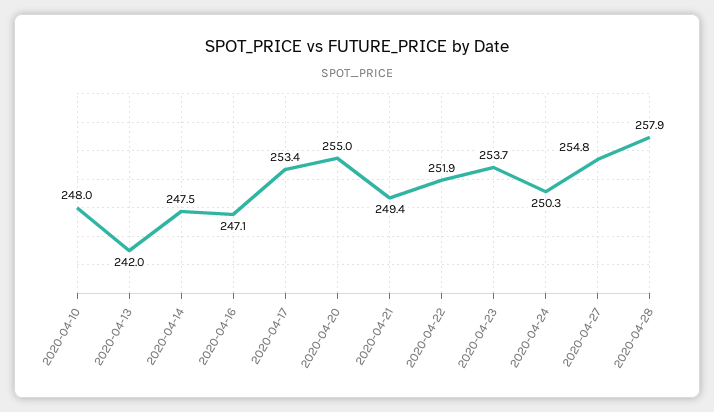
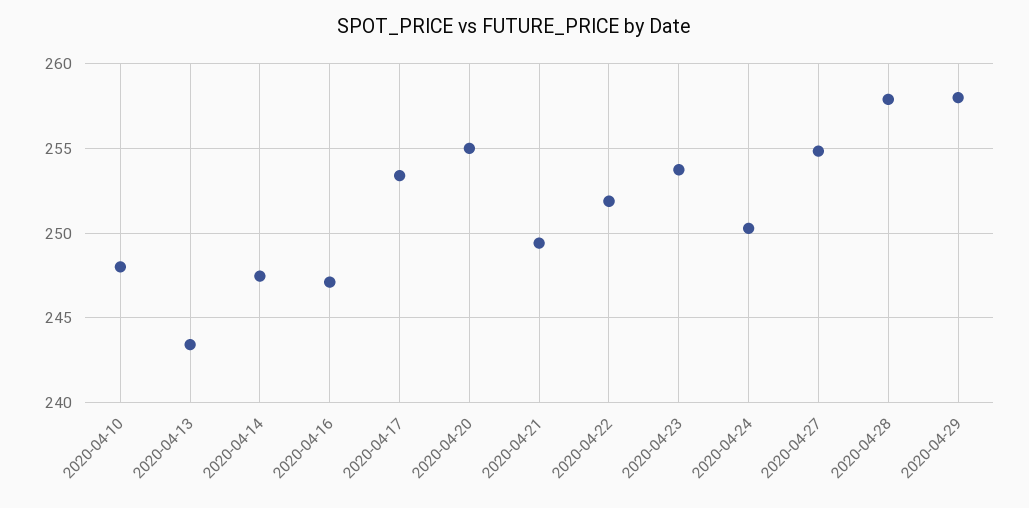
2020-04-13: 242 -> 243.5
2020-04-29: none -> 258

